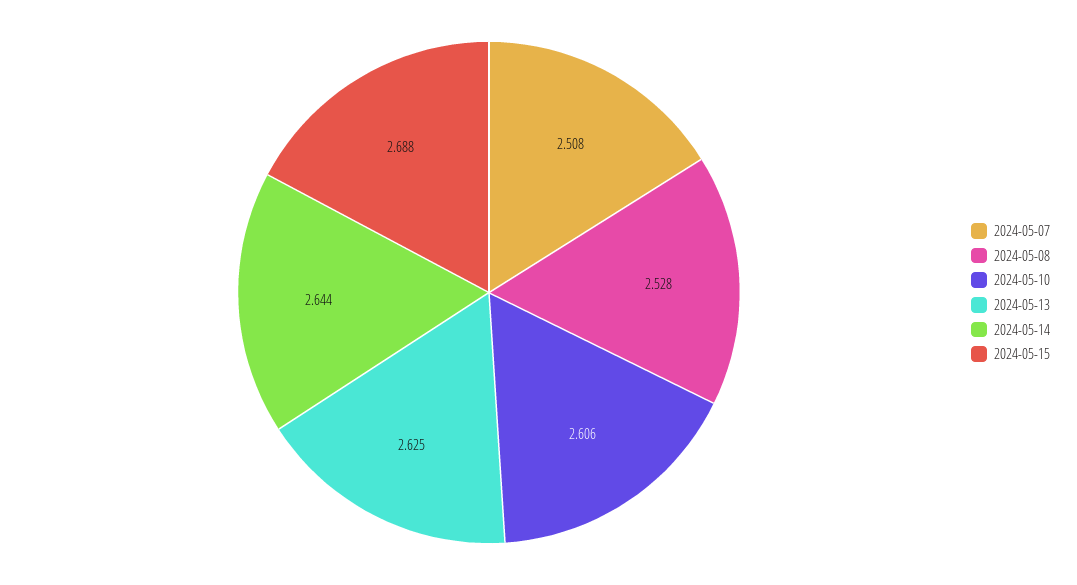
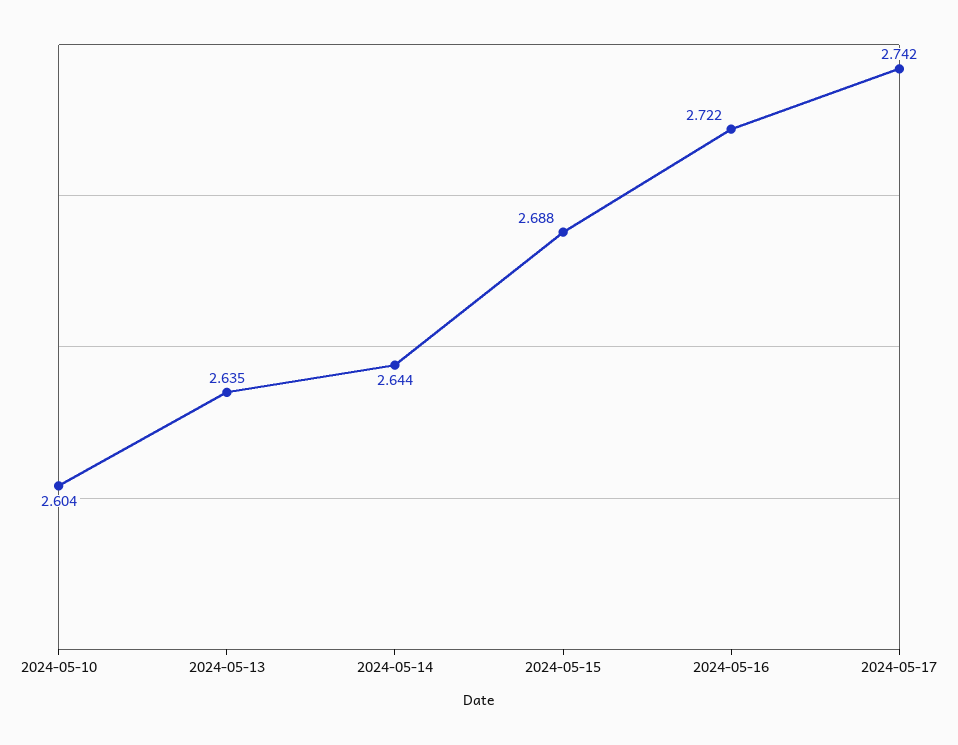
2024-05-07: 2.508 -> none
2024-05-08: 2.528 -> none
2024-05-10: 2.606 -> 2.604
2024-05-13: 2.625 -> 2.635
2024-05-16: none -> 2.722
2024-05-17: none -> 2.742

